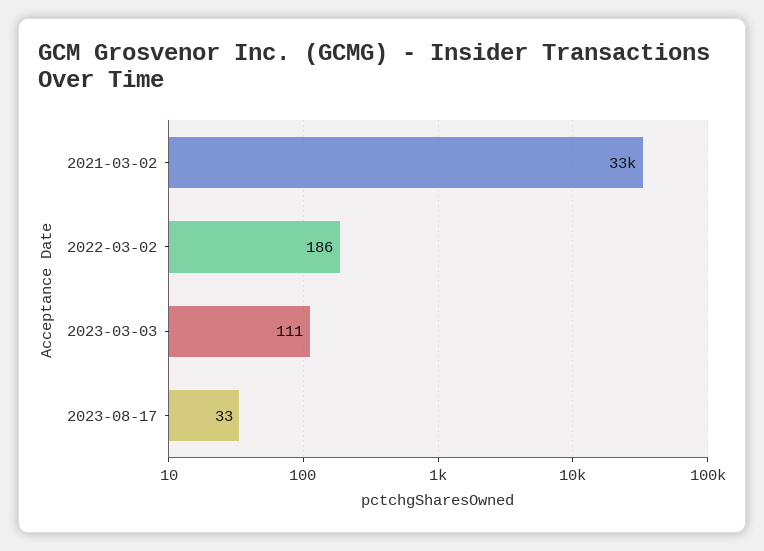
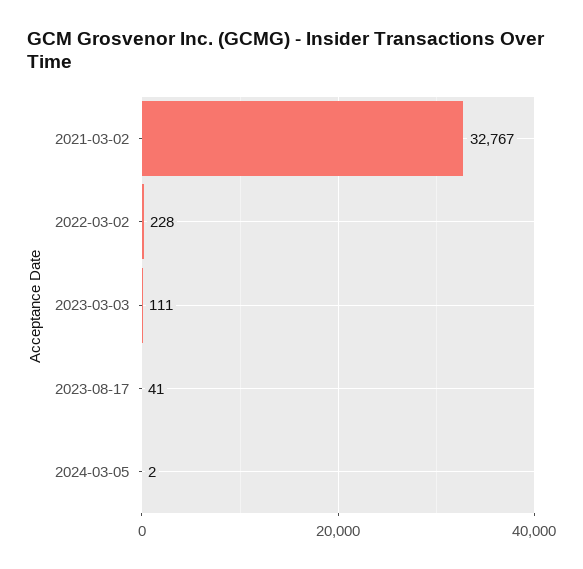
2022-03-02: 186 -> 228
2023-08-17: 33 -> 41
2024-03-05: none -> 2

